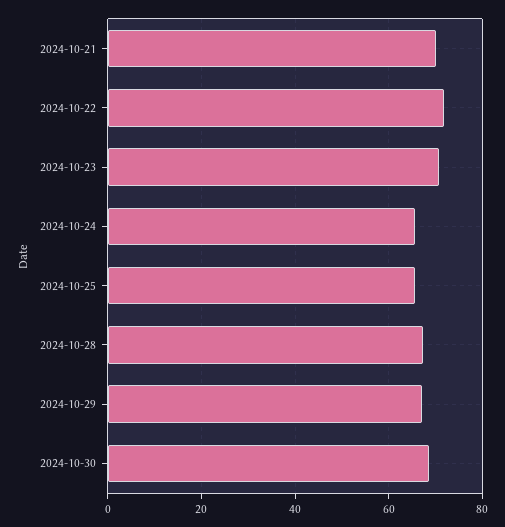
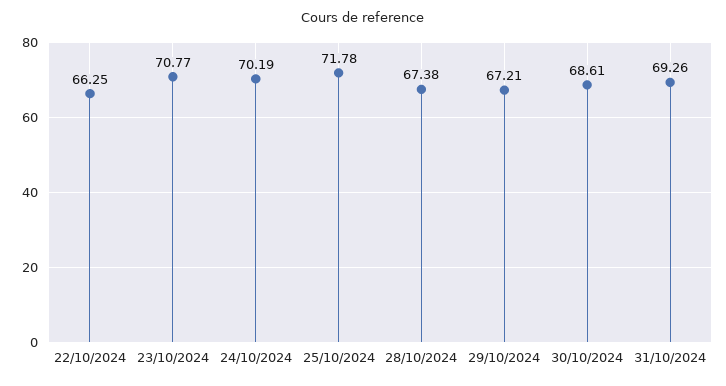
2024-10-21: 70 -> none
2024-10-22: 72 -> 66.25
2024-10-24: 66 -> 70.19
2024-10-25: 66 -> 71.78
31/10/2024: none -> 69.26

